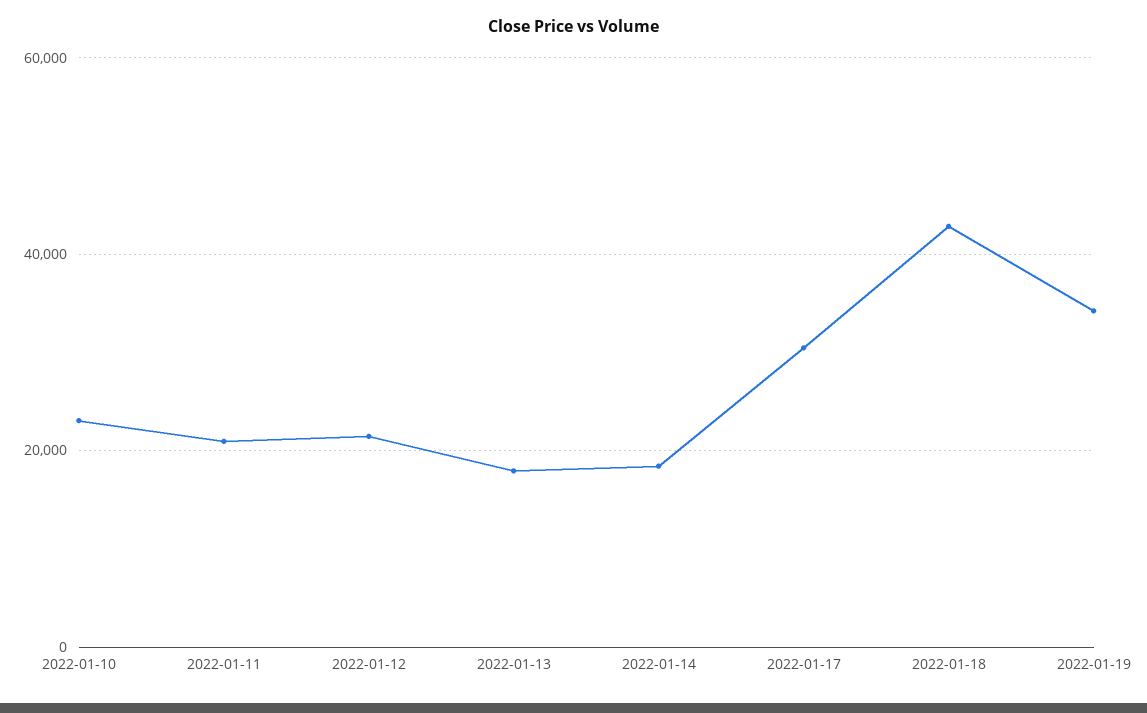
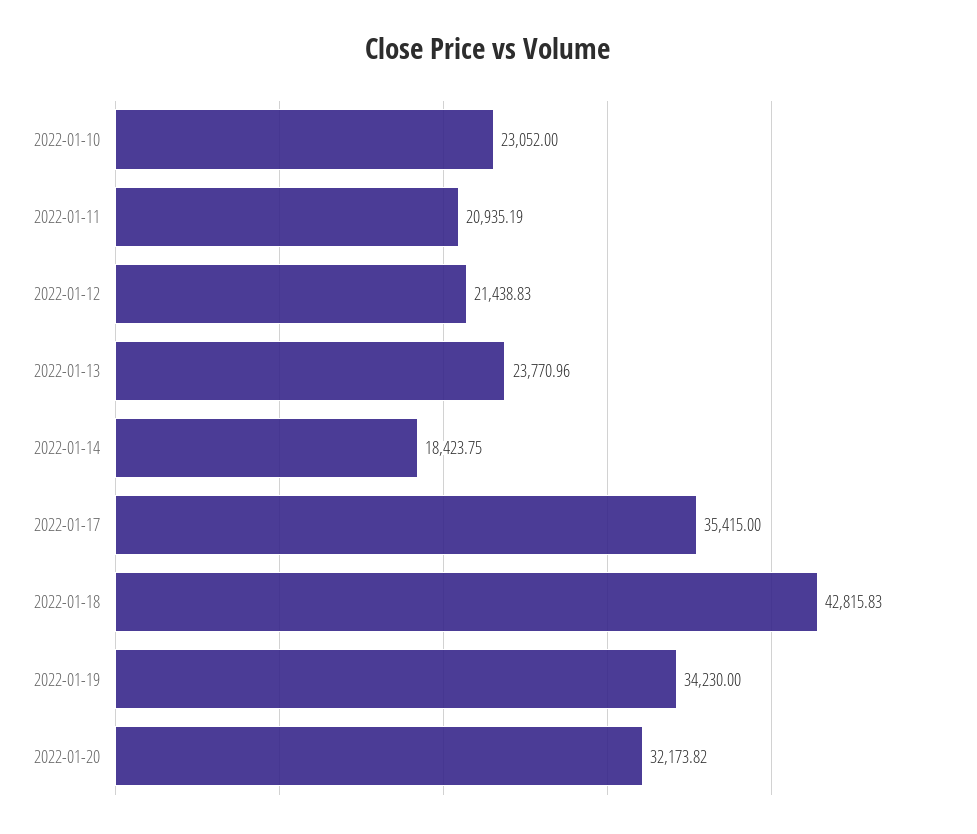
2022-01-13: 18000 -> 23770.96
2022-01-17: 30000 -> 35415
2022-01-20: none -> 32173.82

